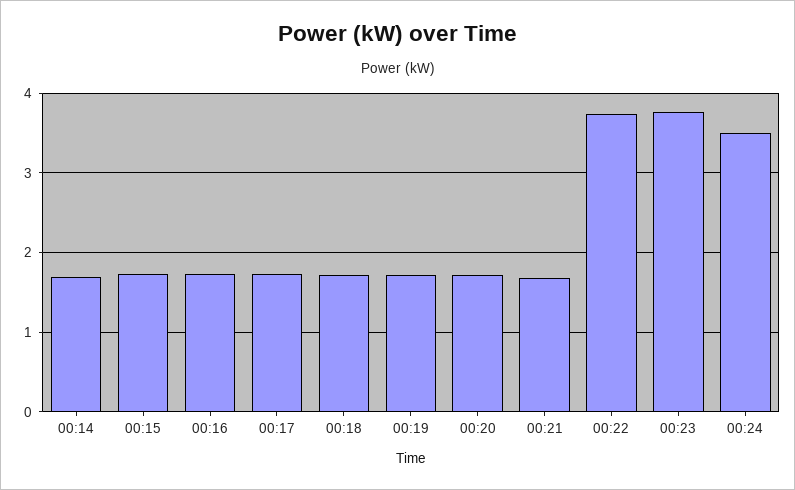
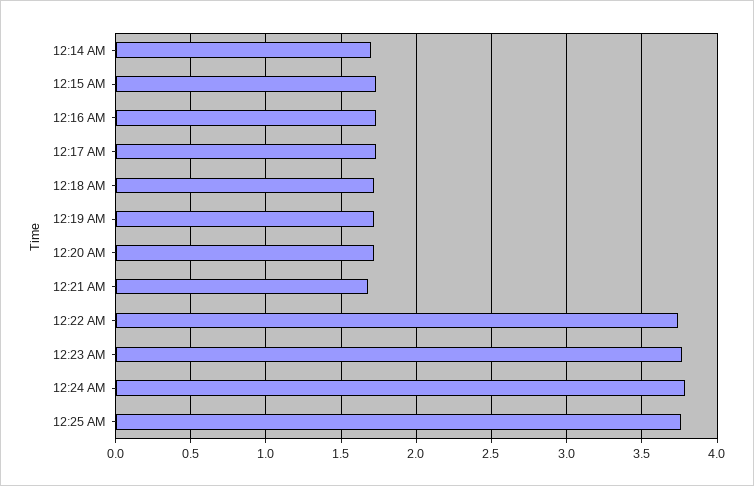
00:24: 3.5 -> 3.8
12:25 AM: none -> 3.75

